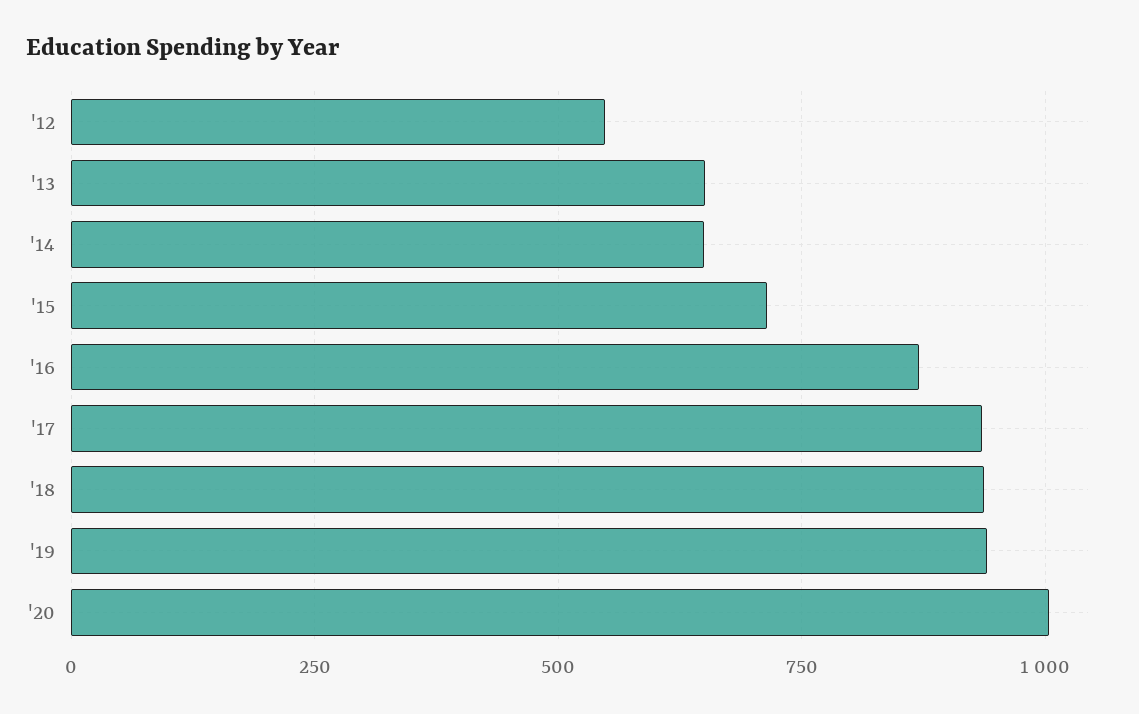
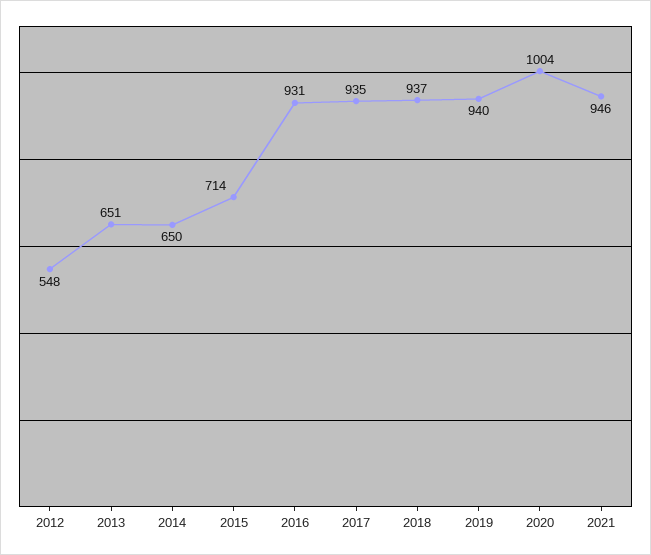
'16: 875 -> 931
2021: none -> 946

